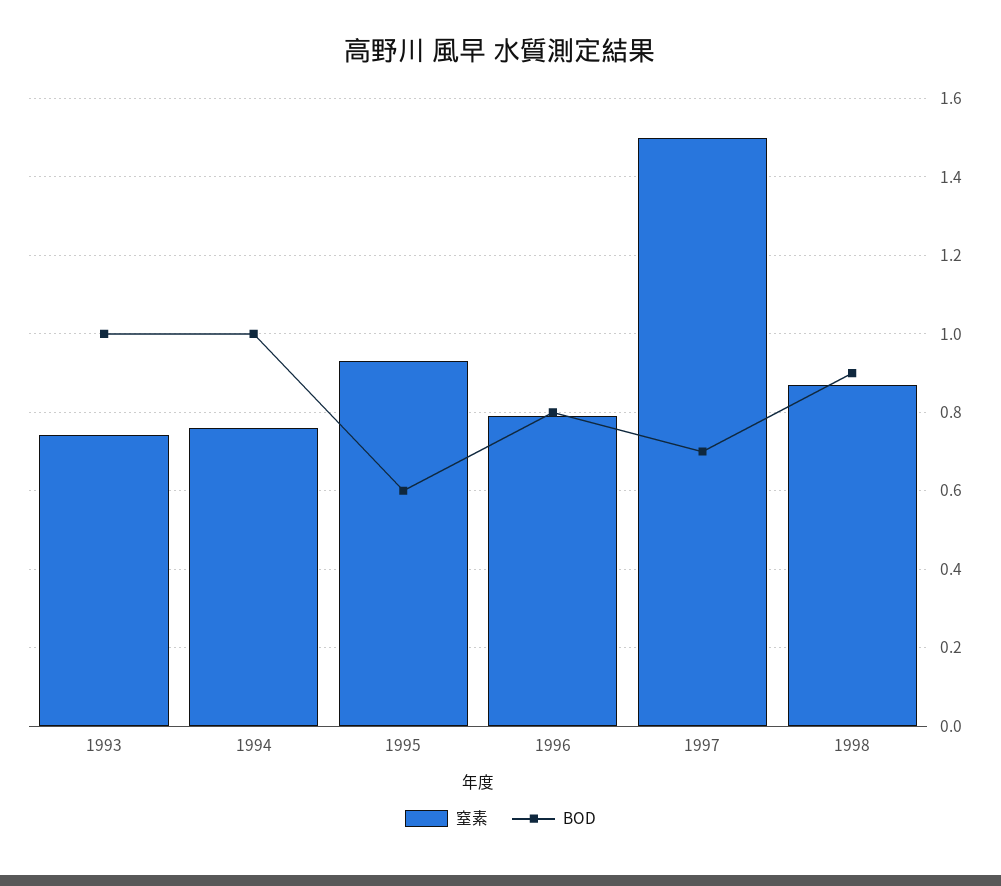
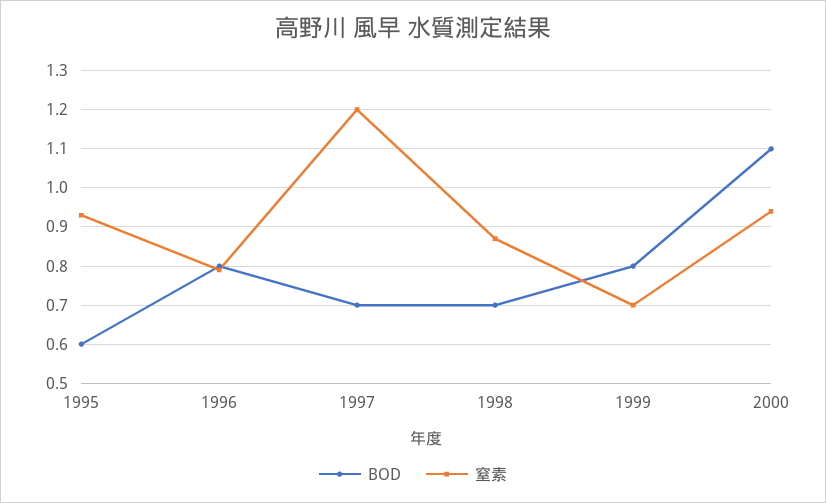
窒素, 1993: 0.74 -> none
BOD, 1993: 1 -> none
窒素, 1994: 0.76 -> none
BOD, 1994: 1 -> none
窒素, 1997: 1.5 -> 1.2
BOD, 1998: 0.9 -> 0.7
BOD, 1999: none -> 0.8
窒素, 1999: none -> 0.7
BOD, 2000: none -> 1.1
窒素, 2000: none -> 0.95

